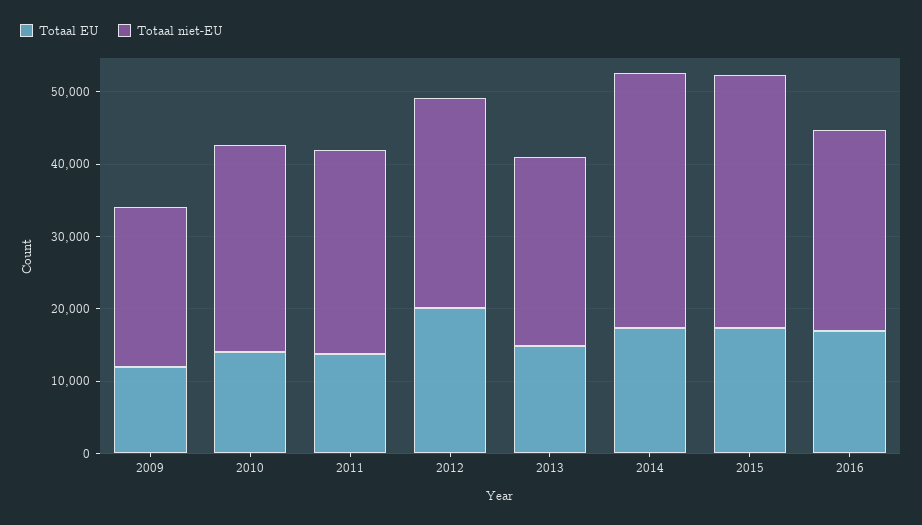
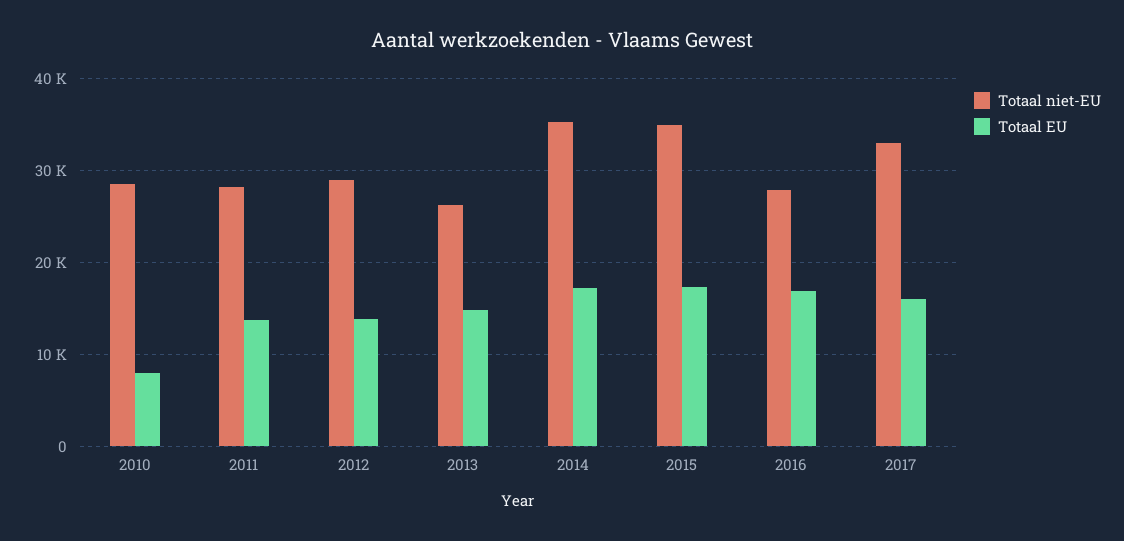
Totaal EU, 2009: 12000 -> none
Totaal niet-EU, 2009: 22000 -> none
Totaal EU, 2010: 14000 -> 8000
Totaal EU, 2012: 20000 -> 14000
Totaal niet-EU, 2017: none -> 33000
Totaal EU, 2017: none -> 16000

